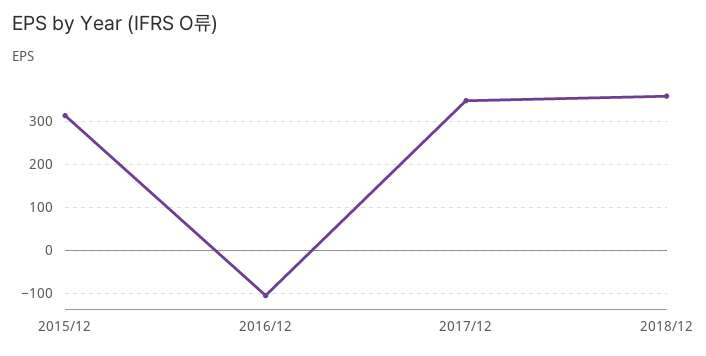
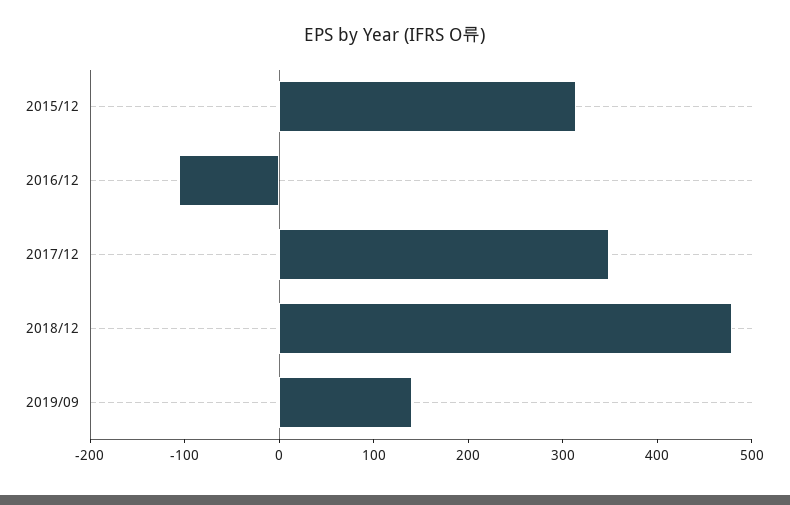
2018/12: 360 -> 480
2019/09: none -> 140

